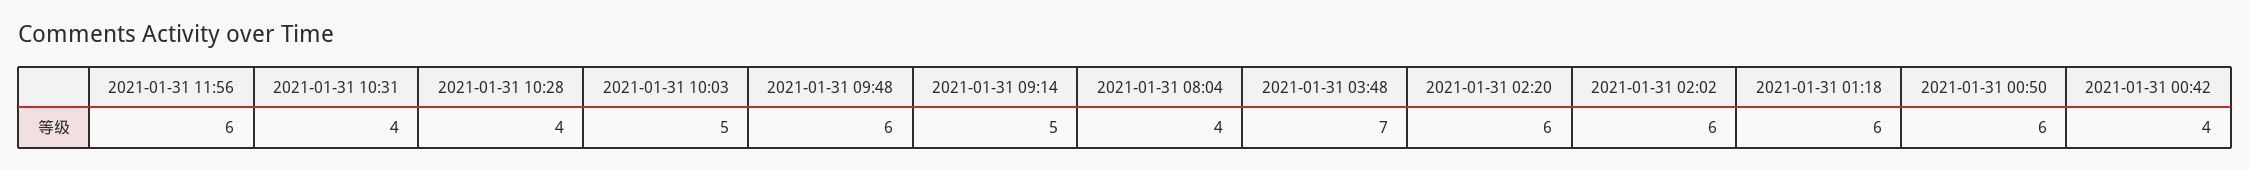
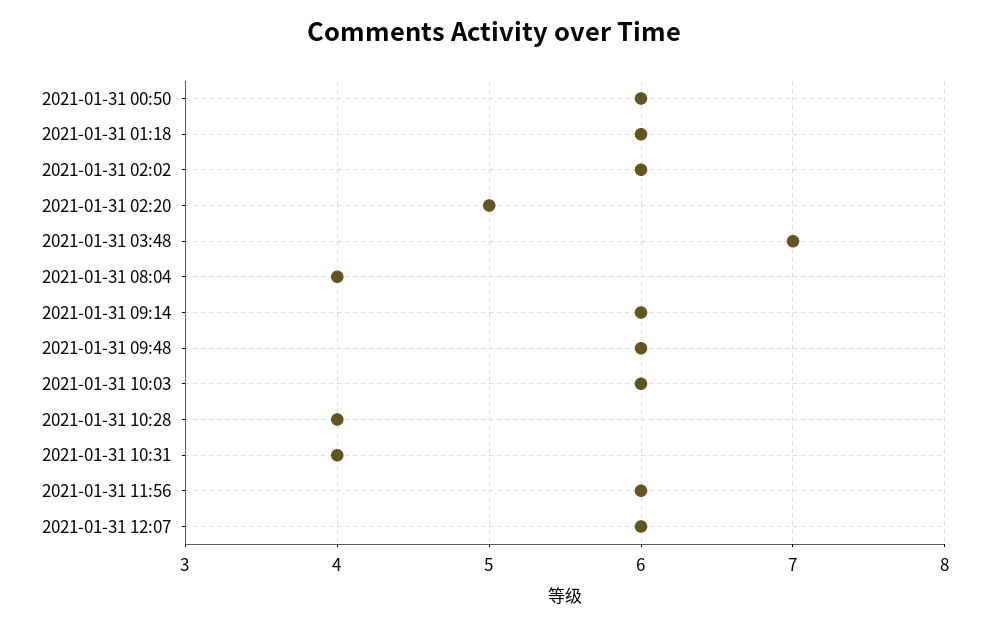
2021-01-31 10:03: 5 -> 6
2021-01-31 09:14: 5 -> 6
2021-01-31 02:20: 6 -> 5
2021-01-31 00:42: 4 -> none
2021-01-31 12:07: none -> 6

